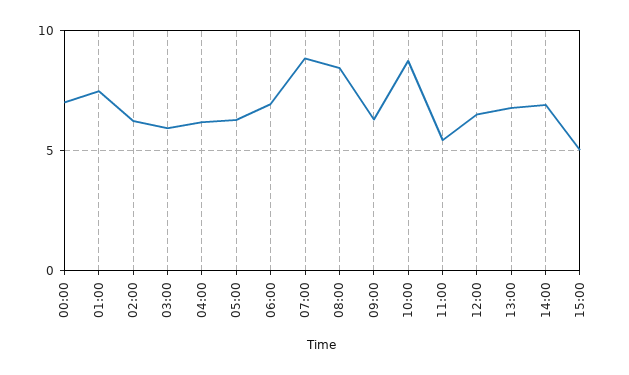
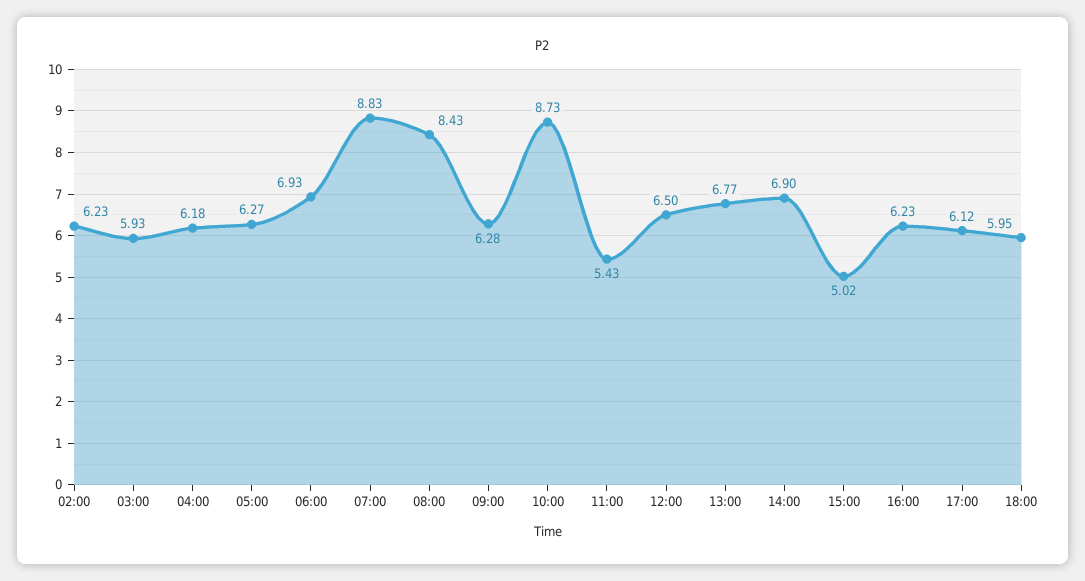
00:00: 7 -> none
01:00: 7.5 -> none
16:00: none -> 6.23
17:00: none -> 6.12
18:00: none -> 5.95

